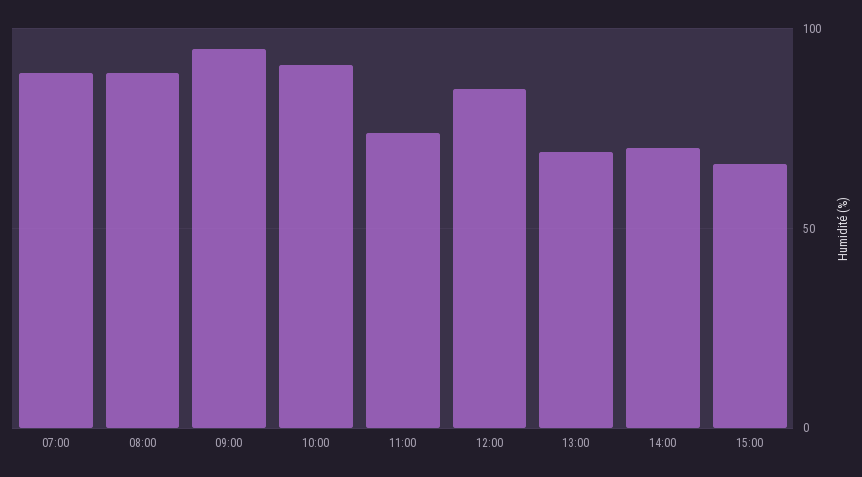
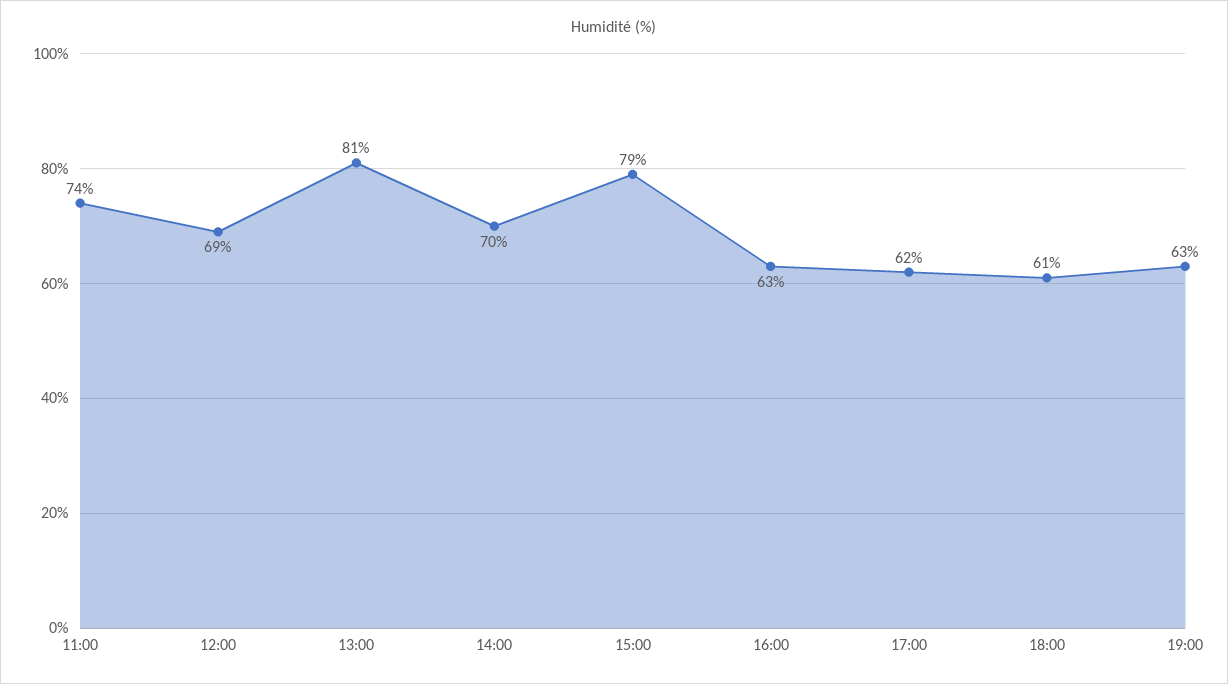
07:00: 90 -> none
08:00: 90 -> none
09:00: 95 -> none
10:00: 90 -> none
12:00: 85 -> 69
13:00: 70 -> 81
15:00: 65 -> 79
16:00: none -> 63
17:00: none -> 62
18:00: none -> 61
19:00: none -> 63

